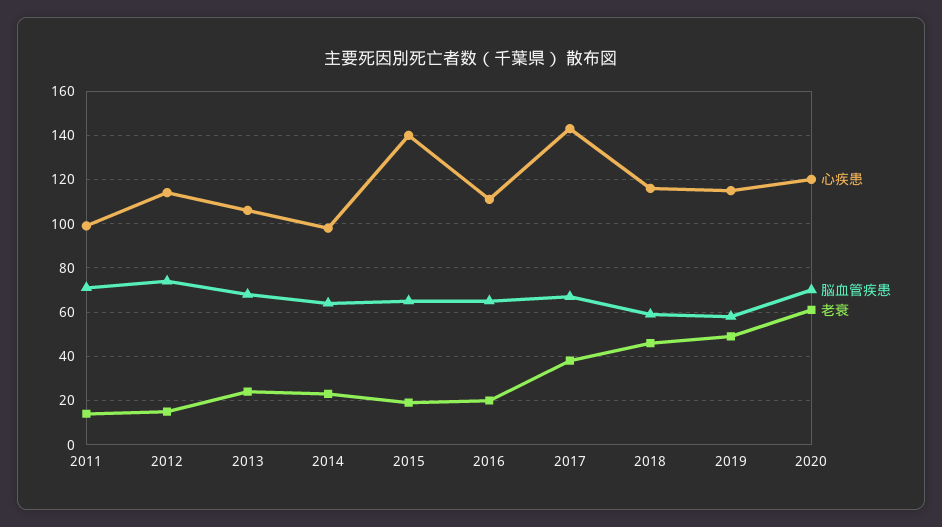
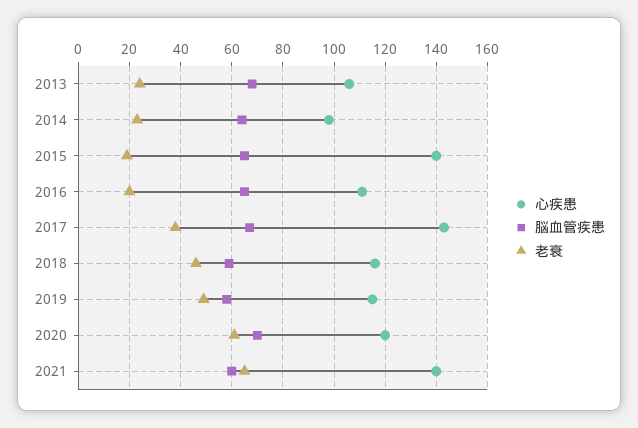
心疾患, 2011: 100 -> none
脳血管疾患, 2011: 70 -> none
老衰, 2011: 15 -> none
心疾患, 2012: 115 -> none
脳血管疾患, 2012: 75 -> none
老衰, 2012: 15 -> none
心疾患, 2021: none -> 140
脳血管疾患, 2021: none -> 60
老衰, 2021: none -> 65

